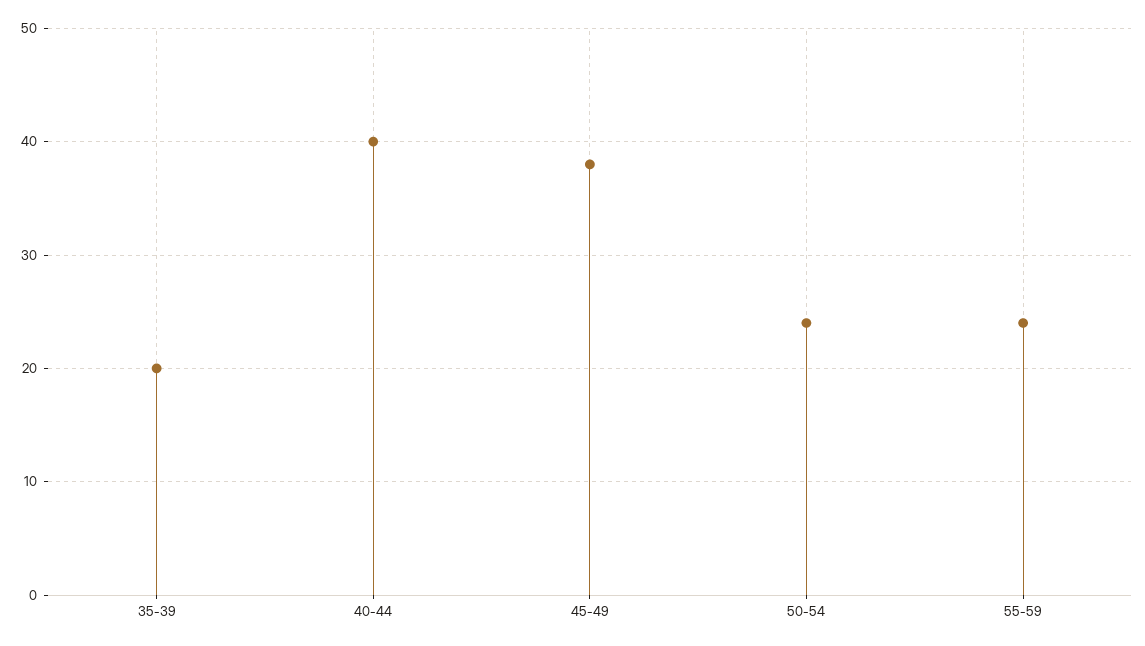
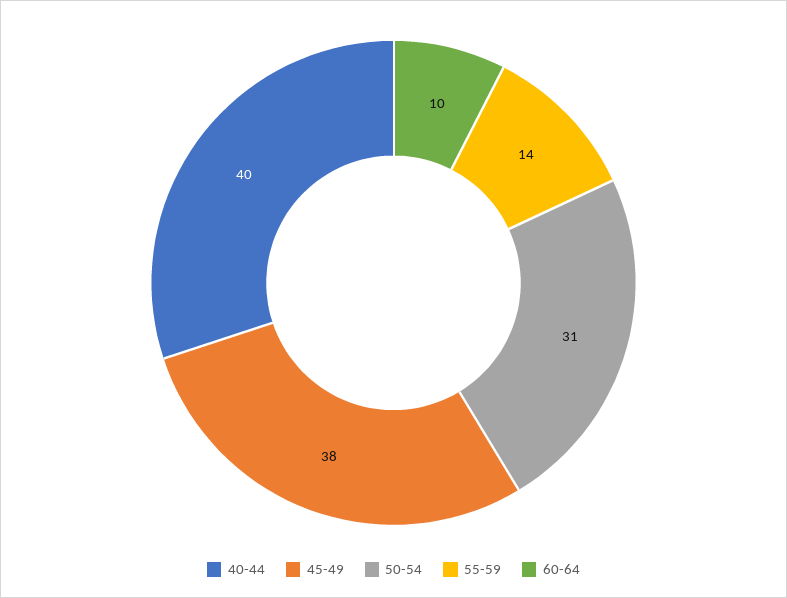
35-39: 20 -> none
50-54: 24 -> 31
55-59: 24 -> 14
60-64: none -> 10

